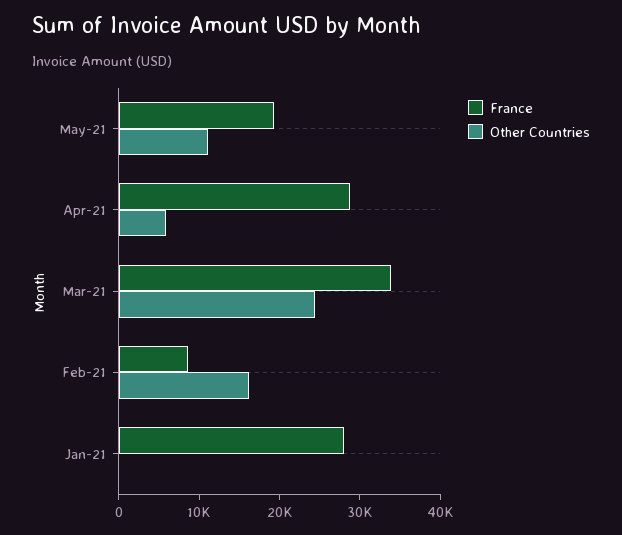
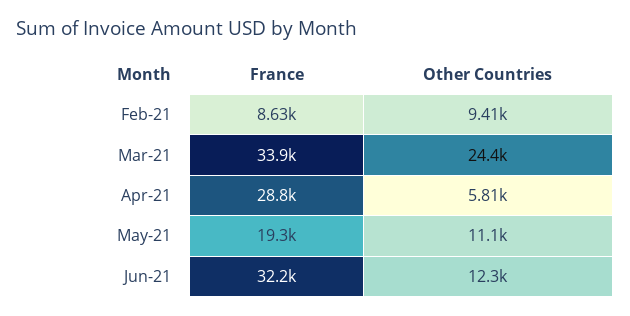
Other Countries, Feb-21: 16000 -> 9410
France, Jan-21: 28000 -> none
Other Countries, Jan-21: 0 -> none
France, Jun-21: none -> 32200
Other Countries, Jun-21: none -> 12300

